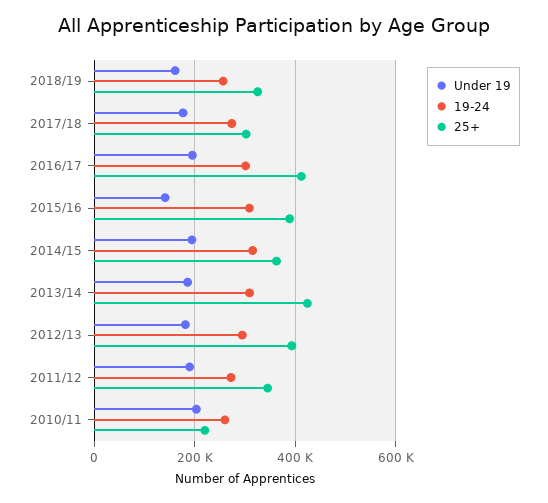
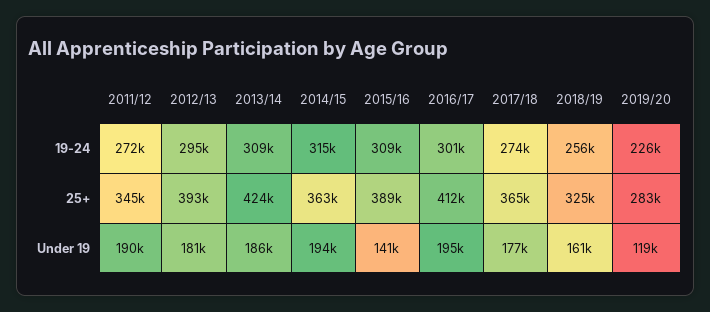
25+, 2017/18: 300000 -> 365000
Under 19, 2010/11: 200000 -> none
19-24, 2010/11: 260000 -> none
25+, 2010/11: 220000 -> none
19-24, 2019/20: none -> 226000
25+, 2019/20: none -> 283000
Under 19, 2019/20: none -> 119000

